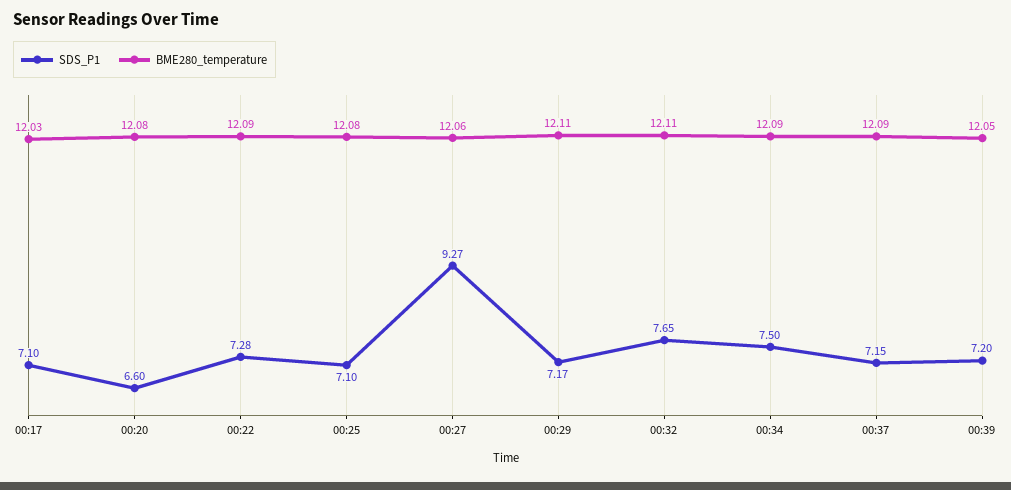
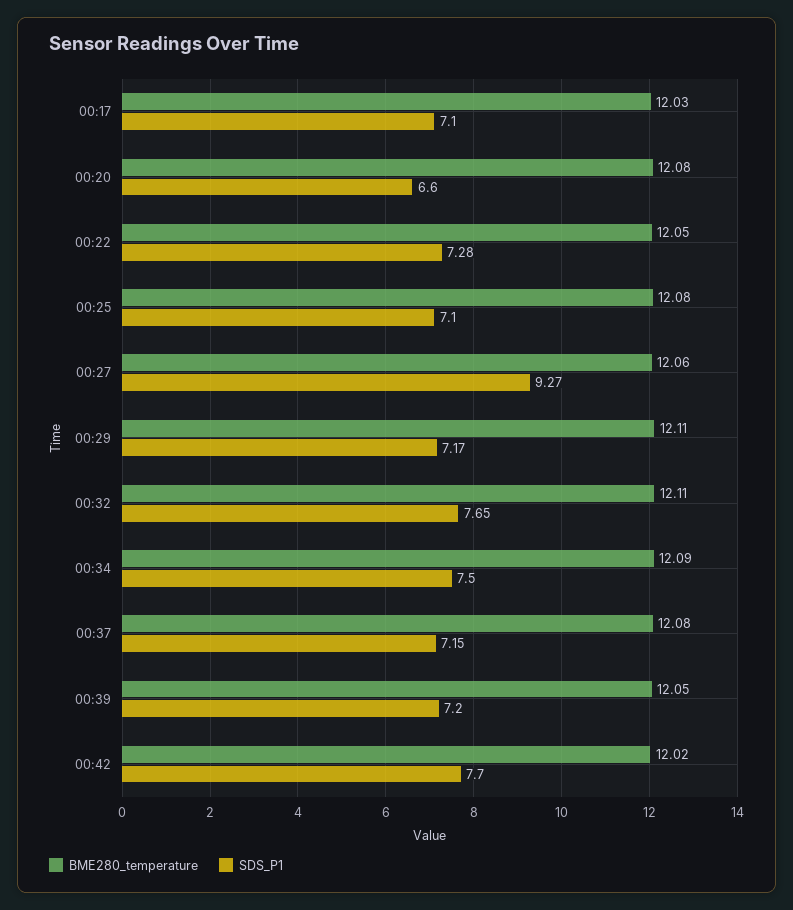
BME280_temperature, 00:22: 12.09 -> 12.05
BME280_temperature, 00:37: 12.09 -> 12.08
BME280_temperature, 00:42: none -> 12.02
SDS_P1, 00:42: none -> 7.7

